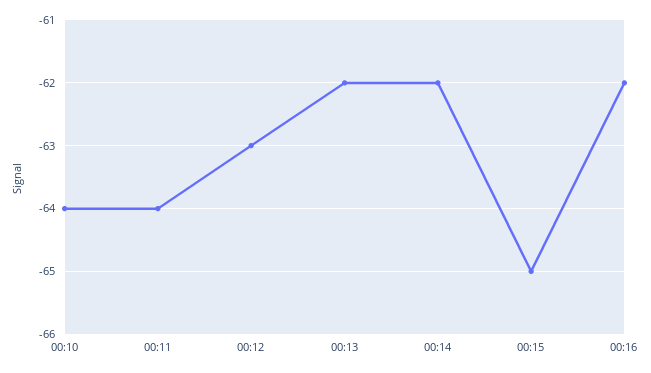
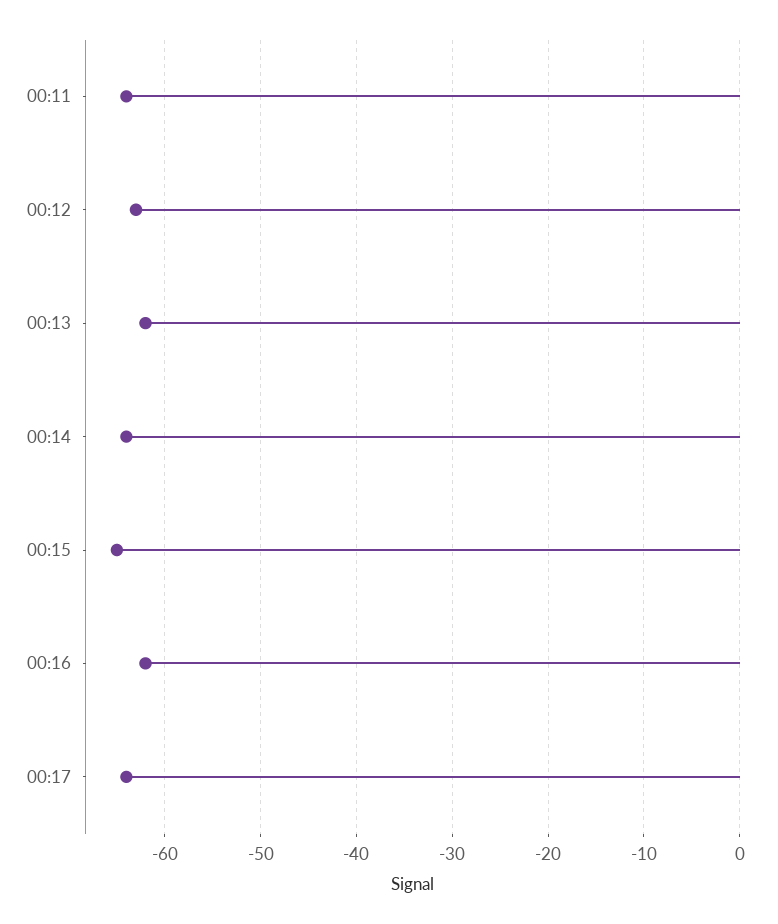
00:10: -64 -> none
00:14: -62 -> -64
00:17: none -> -64

